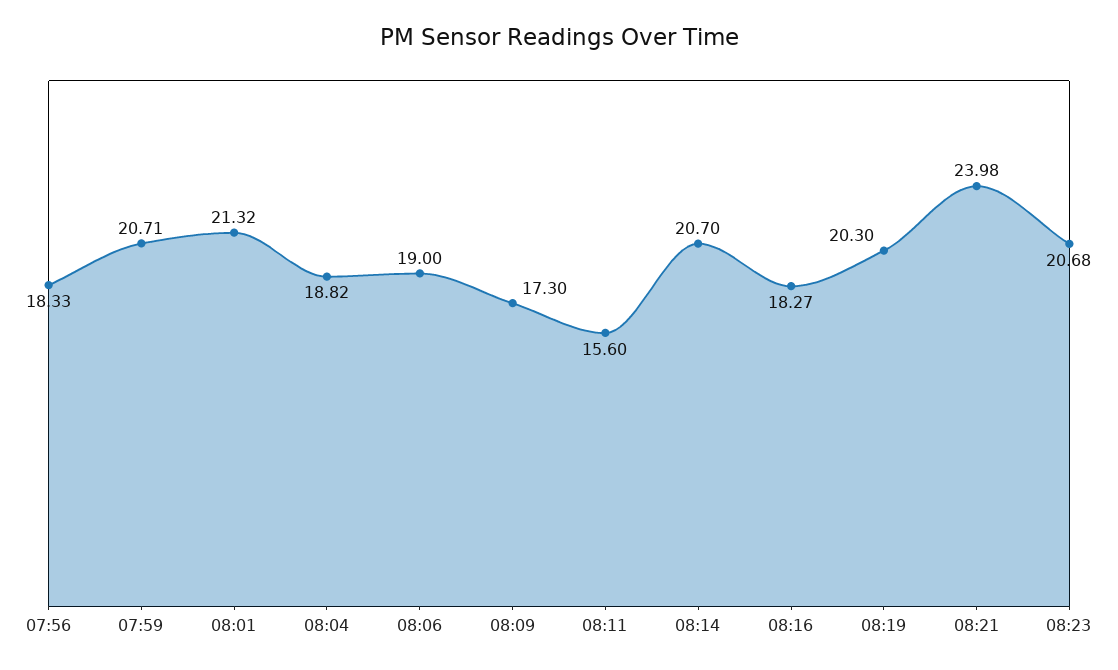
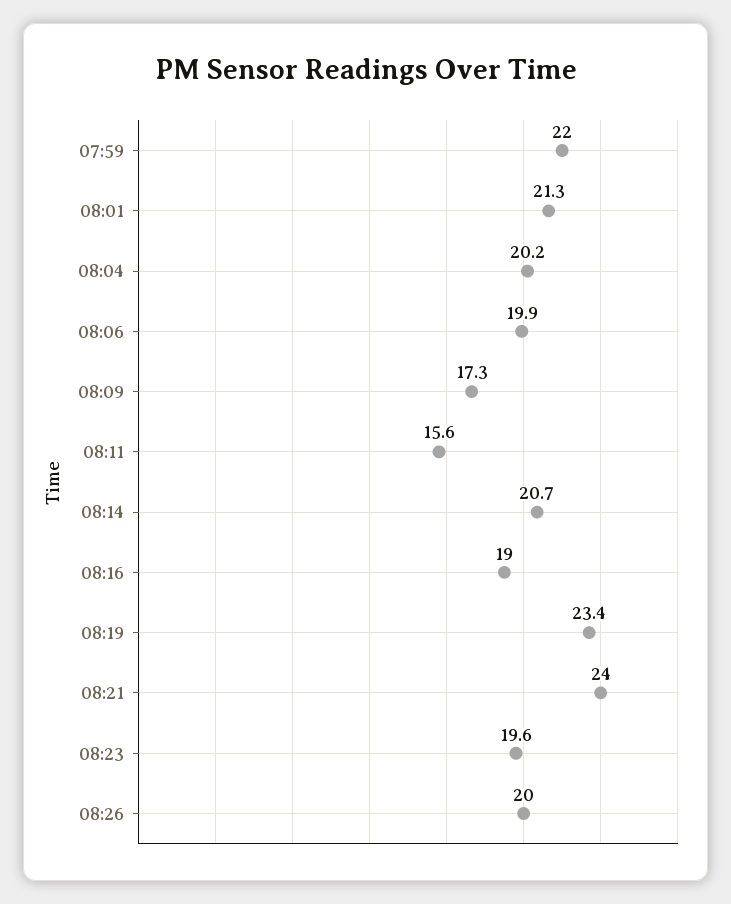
07:56: 18.33 -> none
07:59: 20.71 -> 22
08:04: 18.82 -> 20.2
08:06: 19 -> 19.9
08:16: 18.27 -> 19
08:19: 20.3 -> 23.4
08:23: 20.68 -> 19.6
08:26: none -> 20

